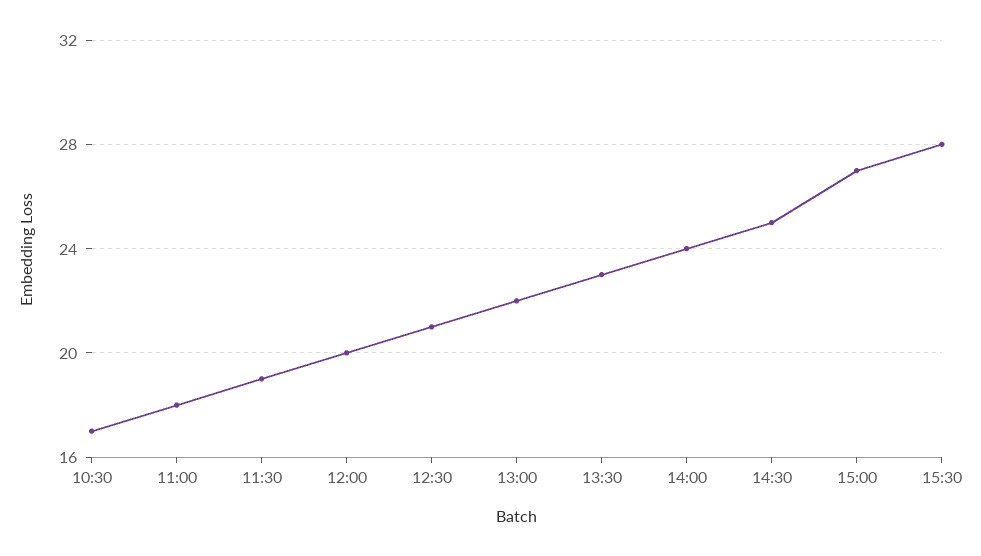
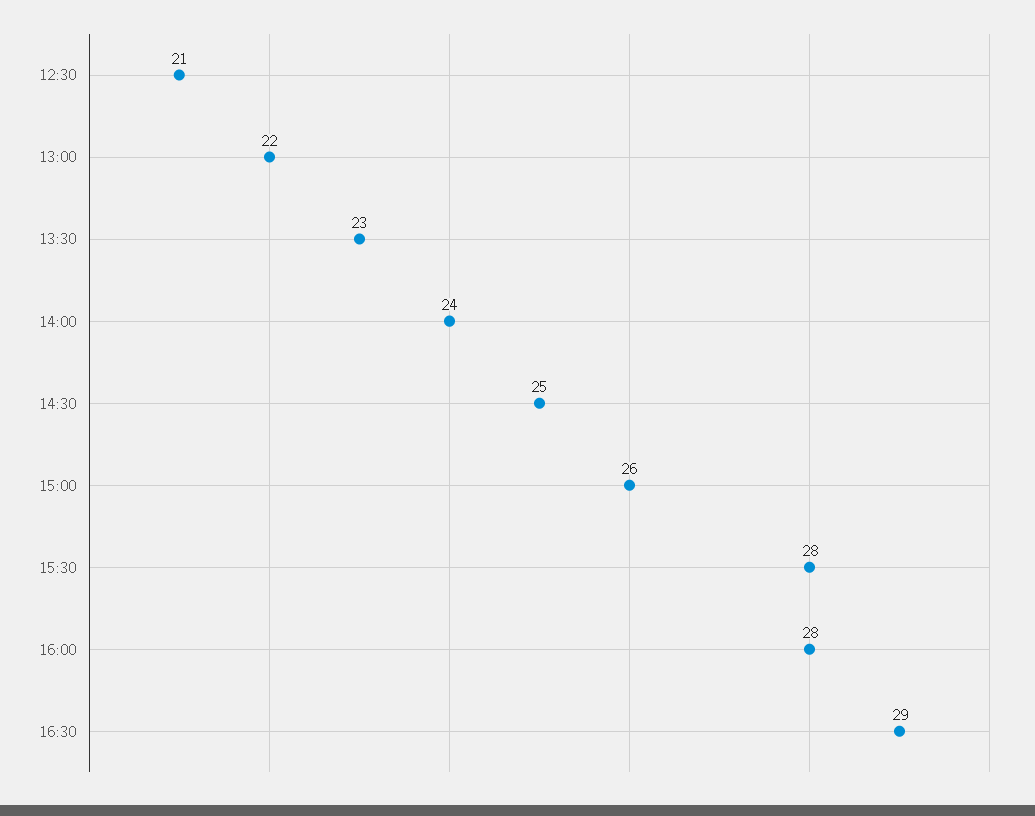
10:30: 17 -> none
11:00: 18 -> none
11:30: 19 -> none
12:00: 20 -> none
15:00: 27 -> 26
16:00: none -> 28
16:30: none -> 29

